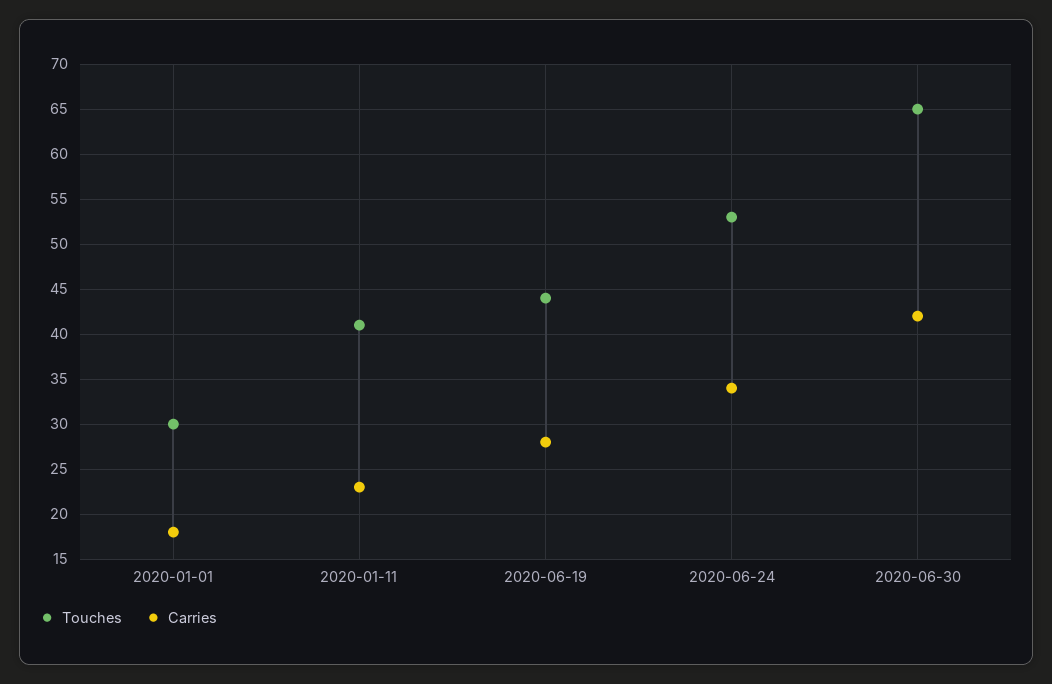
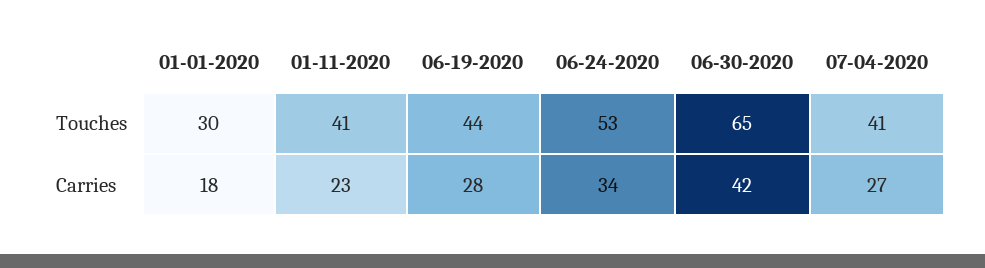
Touches, 07-04-2020: none -> 41
Carries, 07-04-2020: none -> 27

